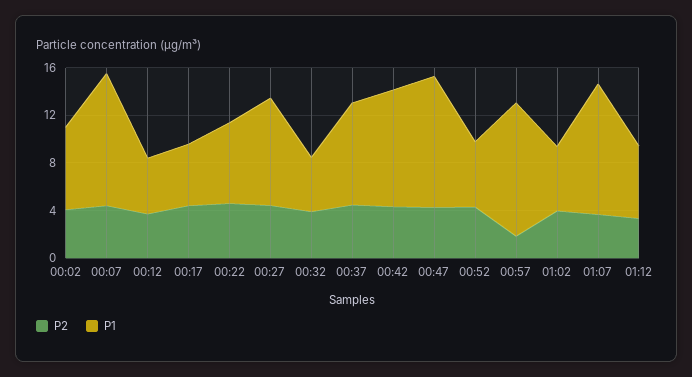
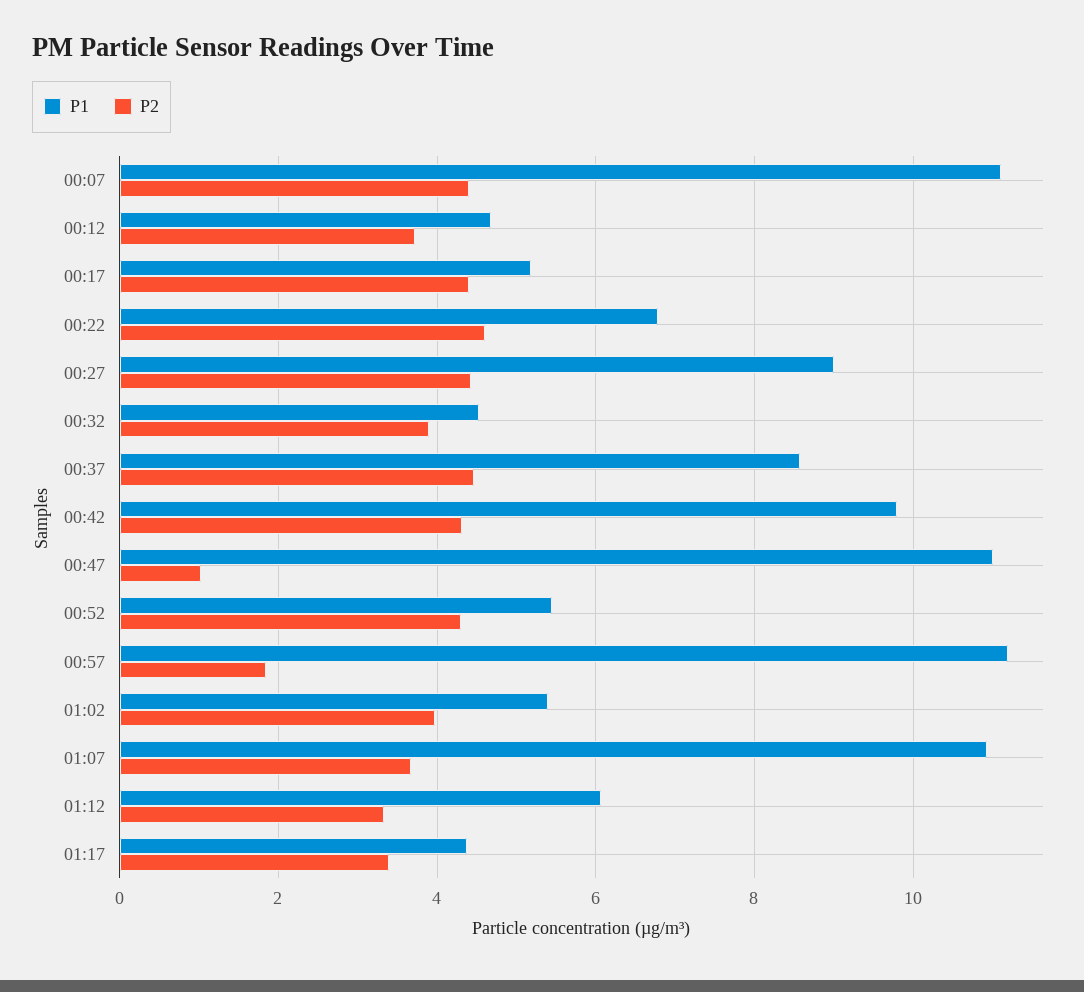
P2, 00:02: 4 -> none
P1, 00:02: 7 -> none
P2, 00:47: 4 -> 1
P1, 01:17: none -> 4.4
P2, 01:17: none -> 3.4

